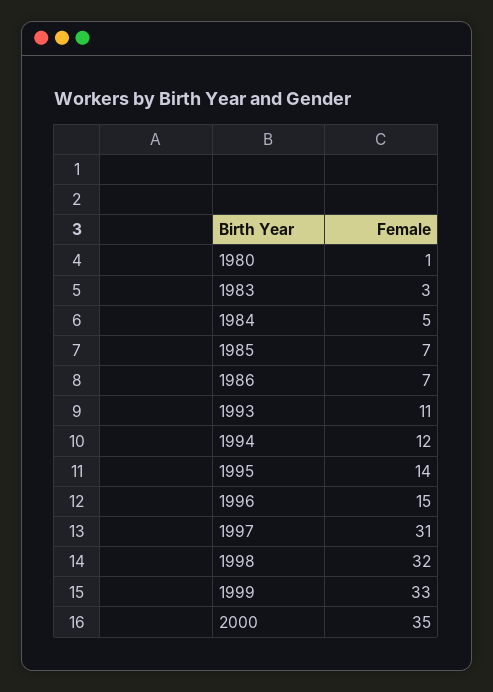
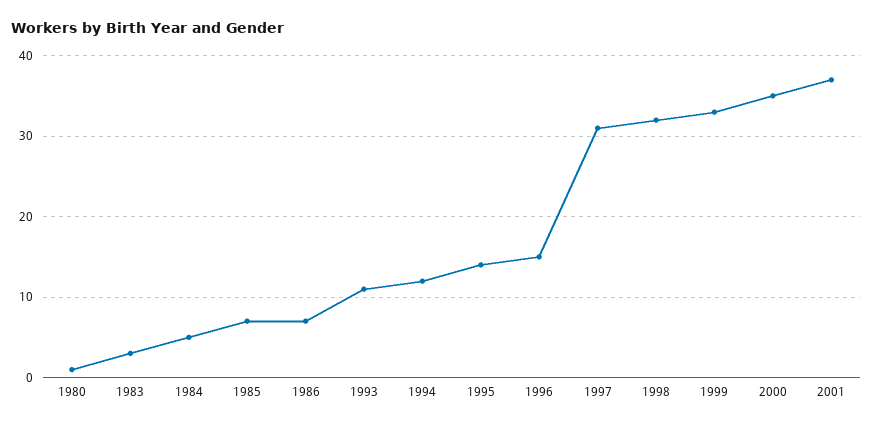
2001: none -> 37

